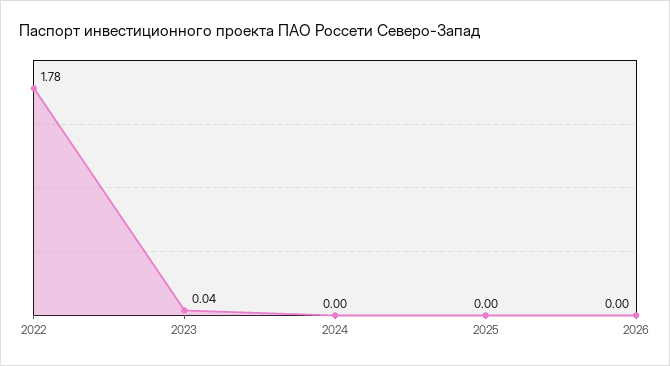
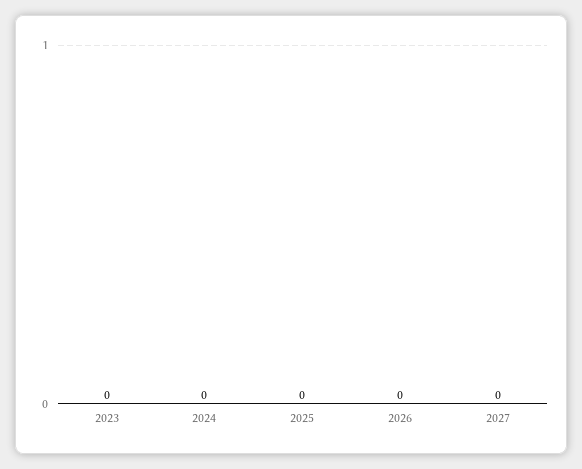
2022: 1.78 -> none
2023: 0.04 -> 0
2027: none -> 0

